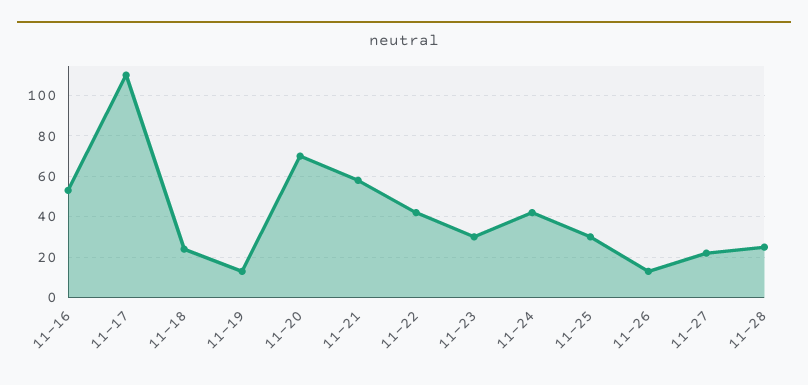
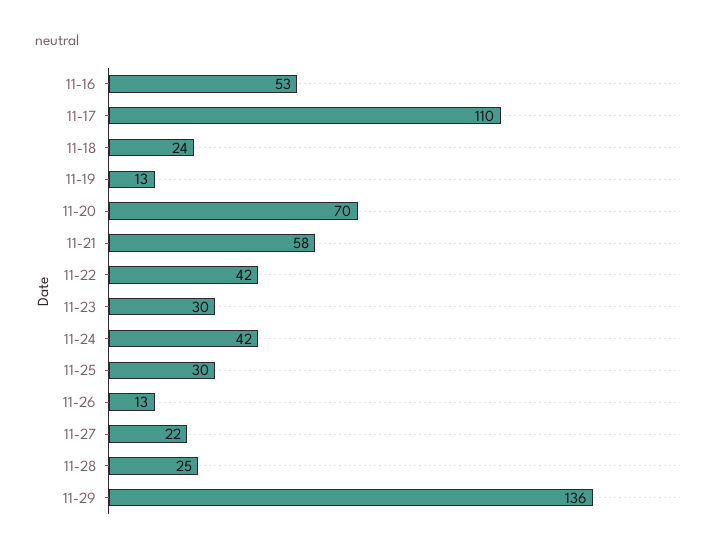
11-29: none -> 136

